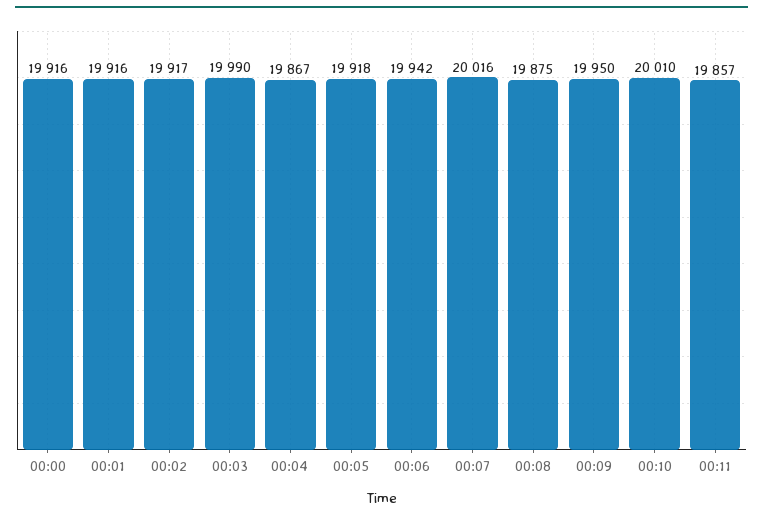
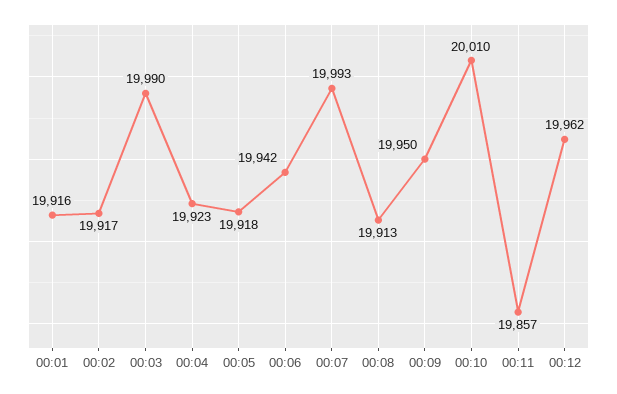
00:00: 19916 -> none
00:04: 19867 -> 19923
00:07: 20016 -> 19993
00:08: 19875 -> 19913
00:12: none -> 19962

